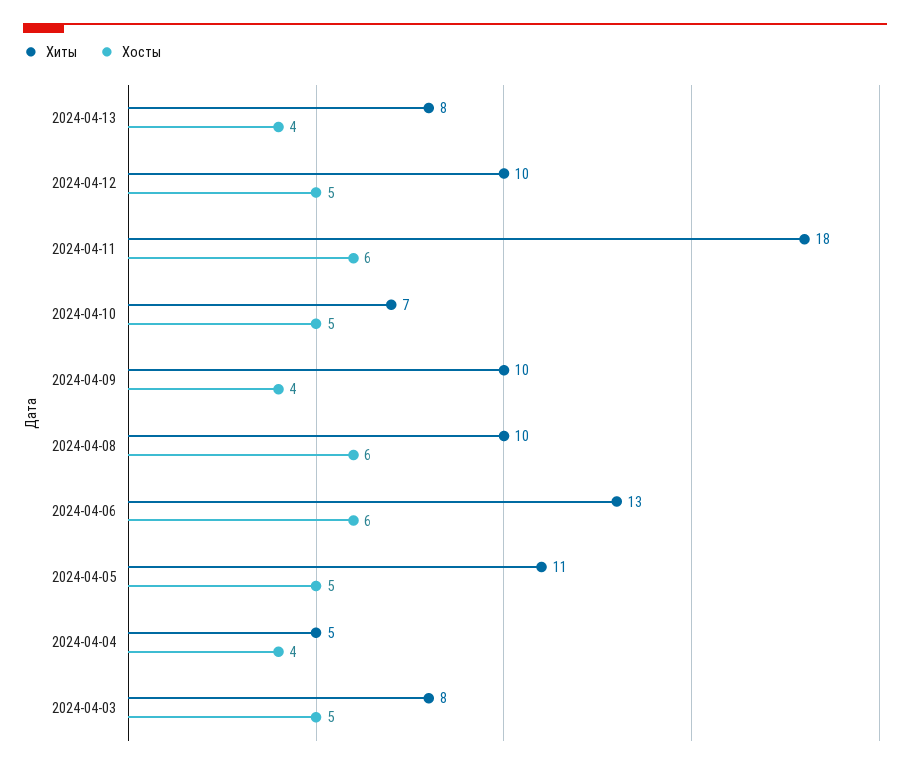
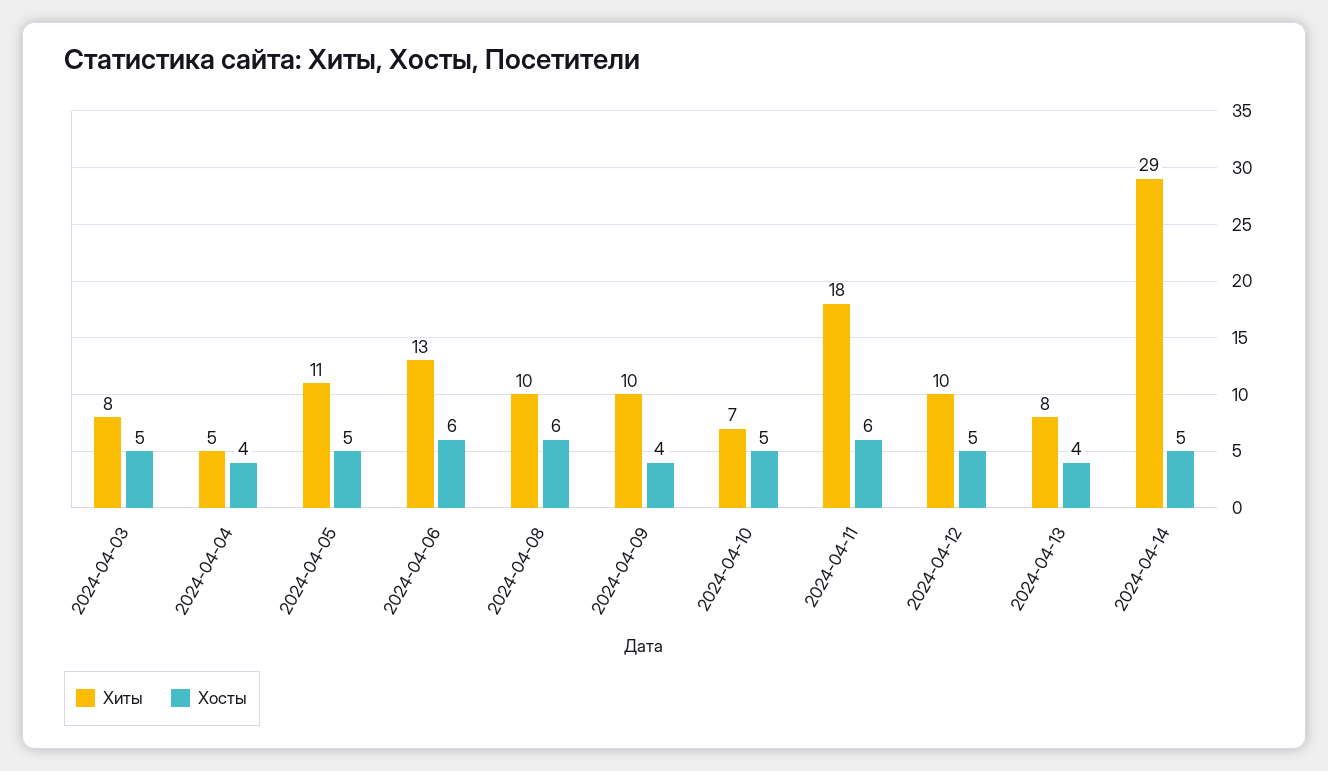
Хиты, 2024-04-14: none -> 29
Хосты, 2024-04-14: none -> 5

